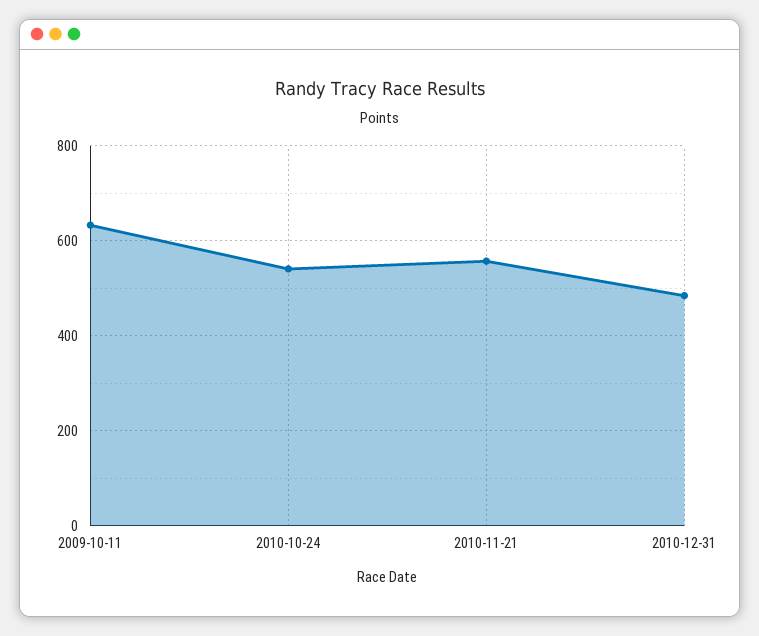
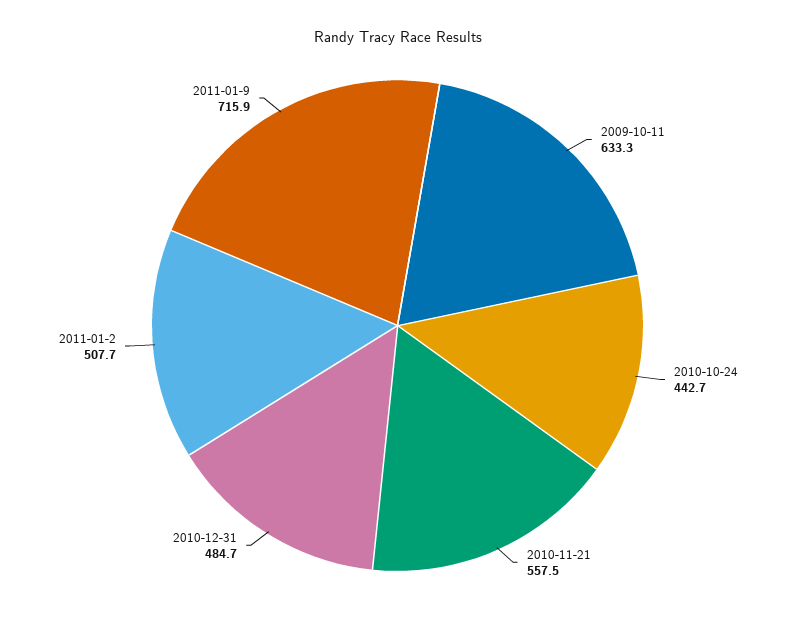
2010-10-24: 540 -> 442.7
2011-01-2: none -> 507.7
2011-01-9: none -> 715.9

